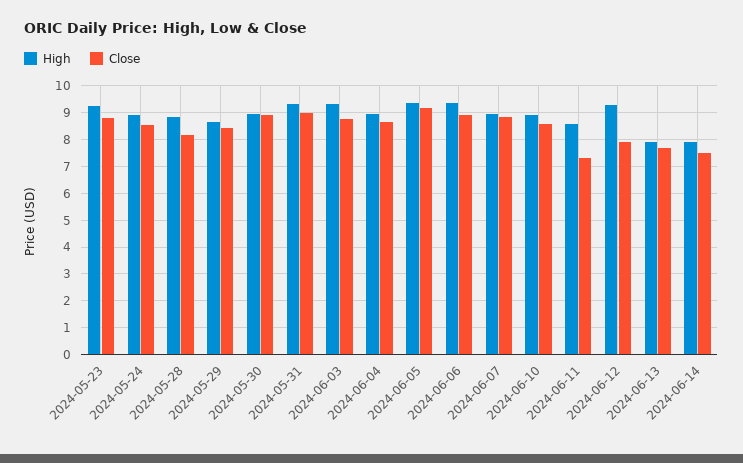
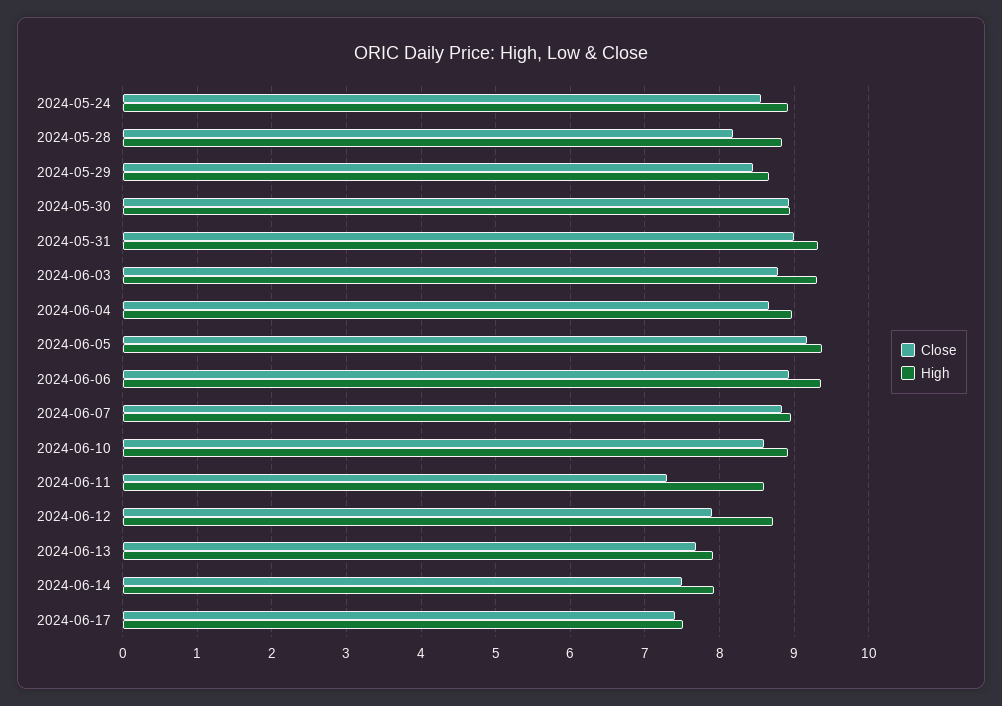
High, 2024-05-23: 9.25 -> none
Close, 2024-05-23: 8.75 -> none
High, 2024-06-12: 9.25 -> 8.7
Close, 2024-06-17: none -> 7.4
High, 2024-06-17: none -> 7.5

